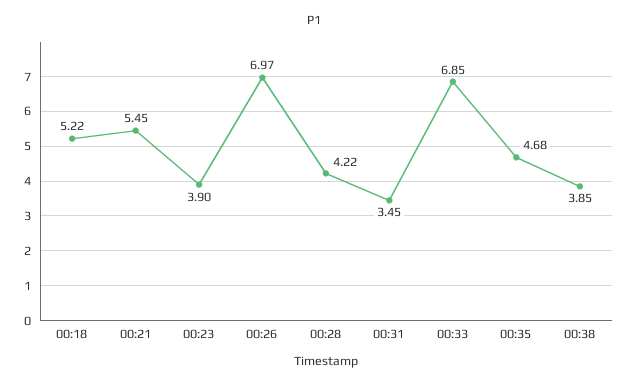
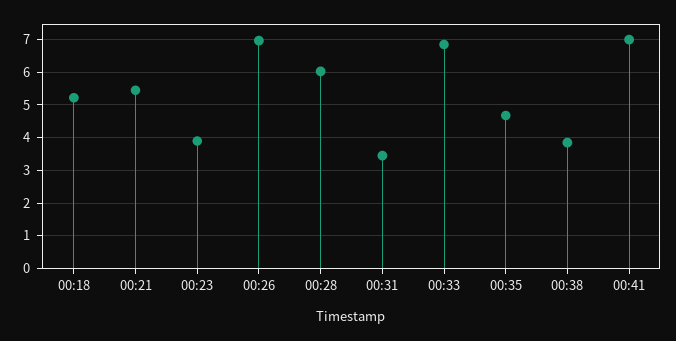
00:28: 4.22 -> 6
00:41: none -> 7

